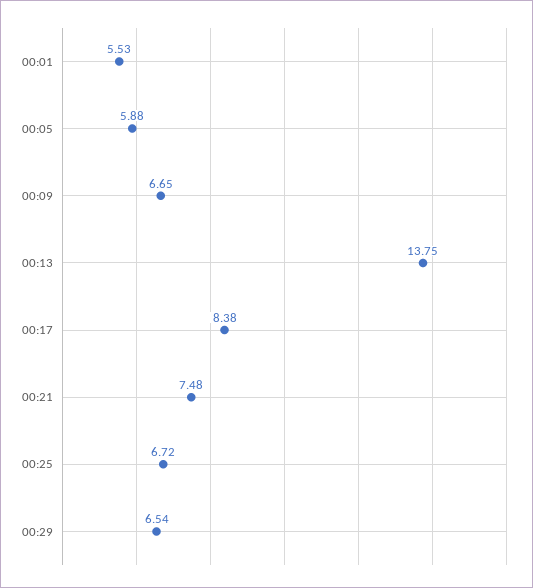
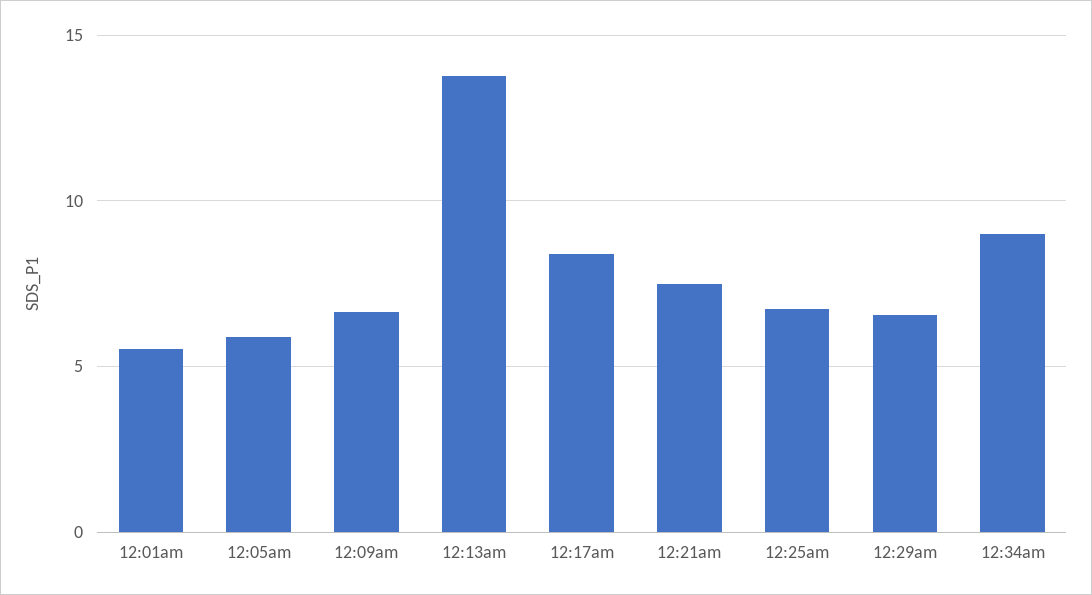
12:34am: none -> 9

